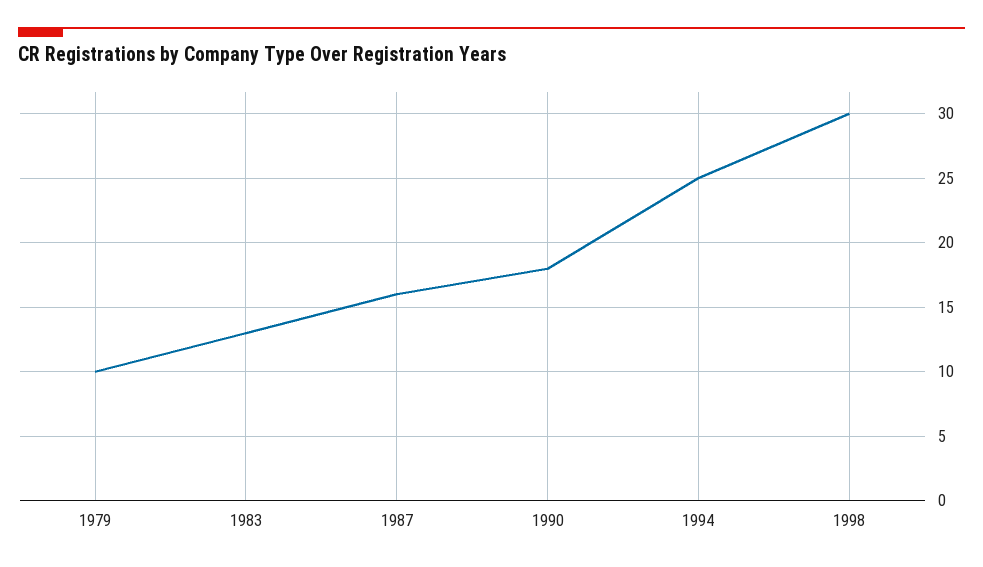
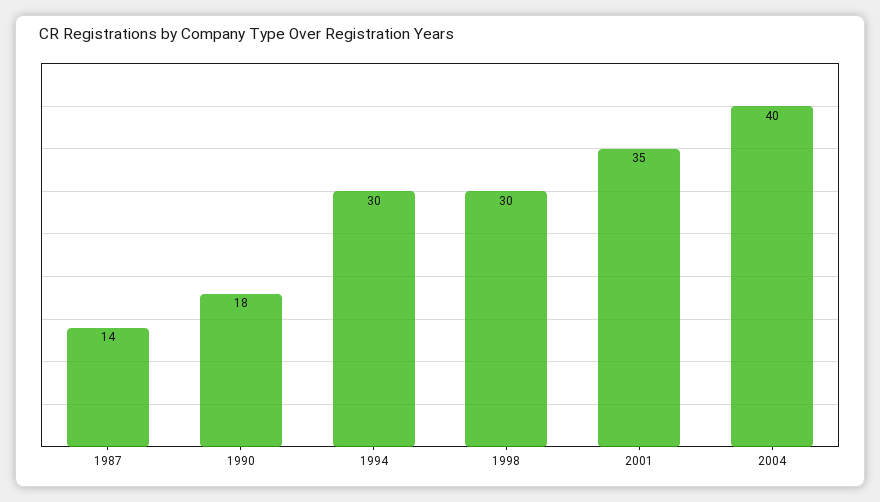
1979: 10 -> none
1983: 13 -> none
1987: 16 -> 14
1994: 25 -> 30
2001: none -> 35
2004: none -> 40

